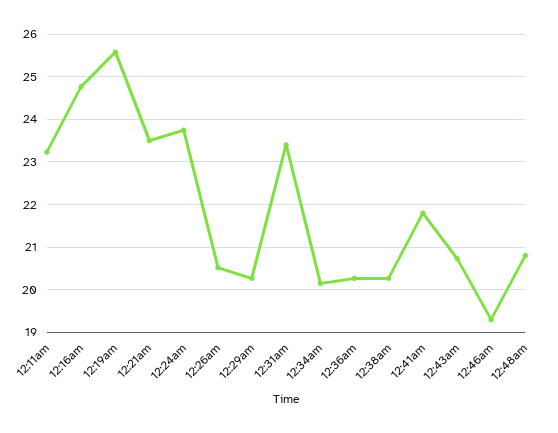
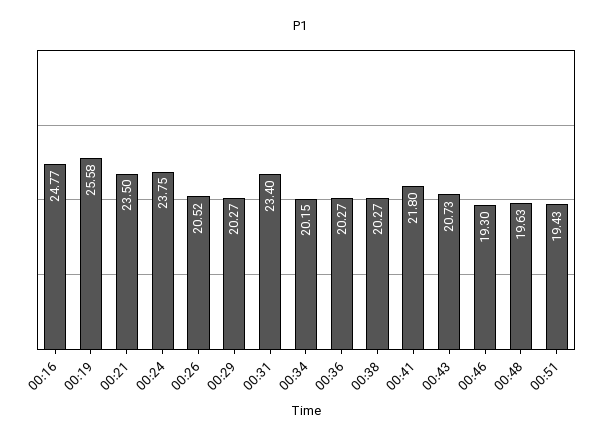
12:11am: 23.2 -> none
12:48am: 20.8 -> 19.63
00:51: none -> 19.43

